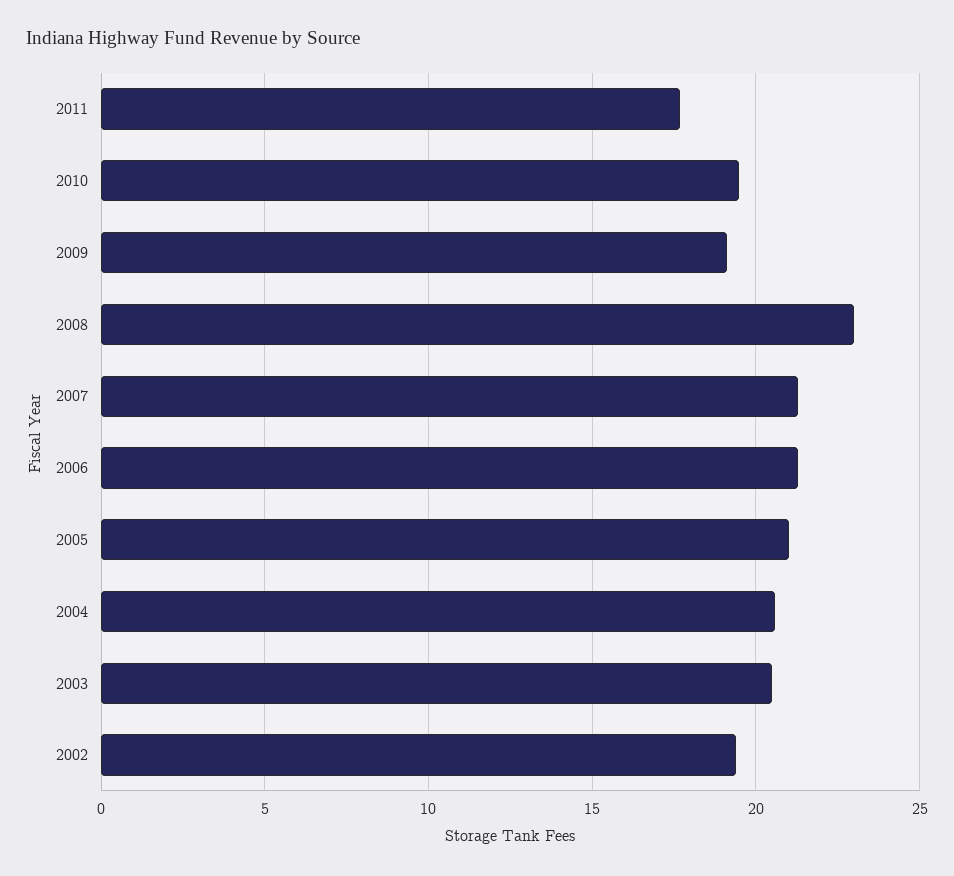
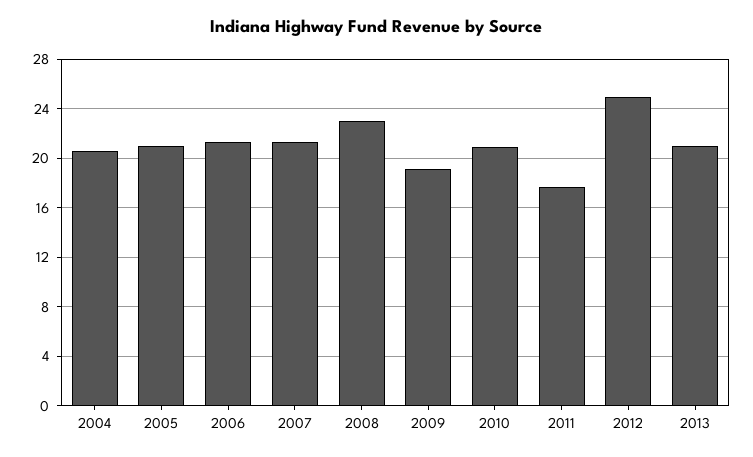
2010: 19.5 -> 21
2003: 20.5 -> none
2002: 19.5 -> none
2012: none -> 25
2013: none -> 21

